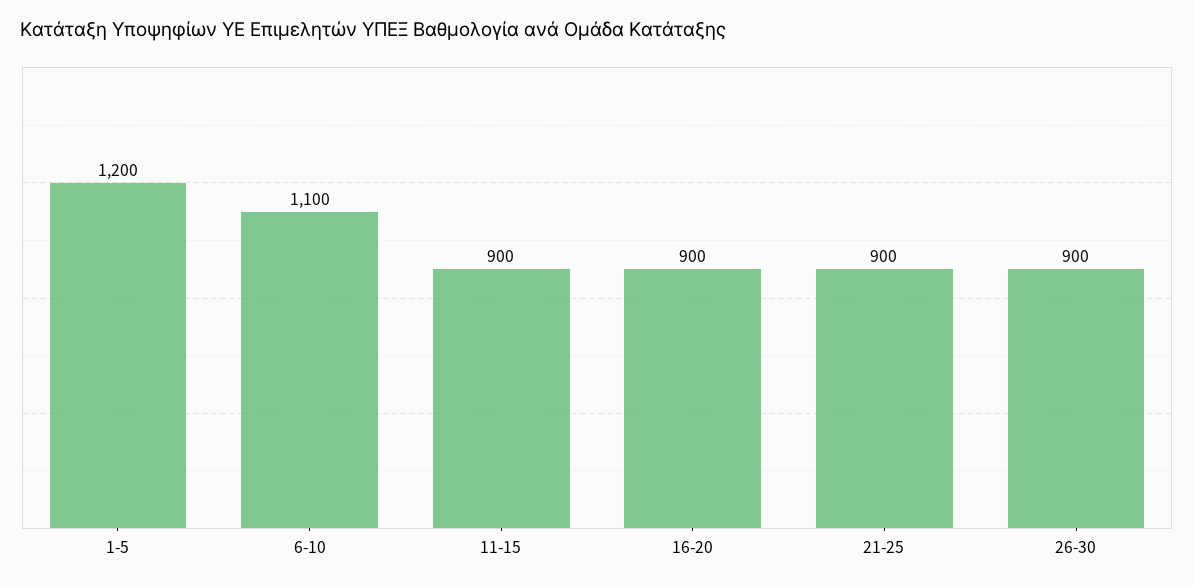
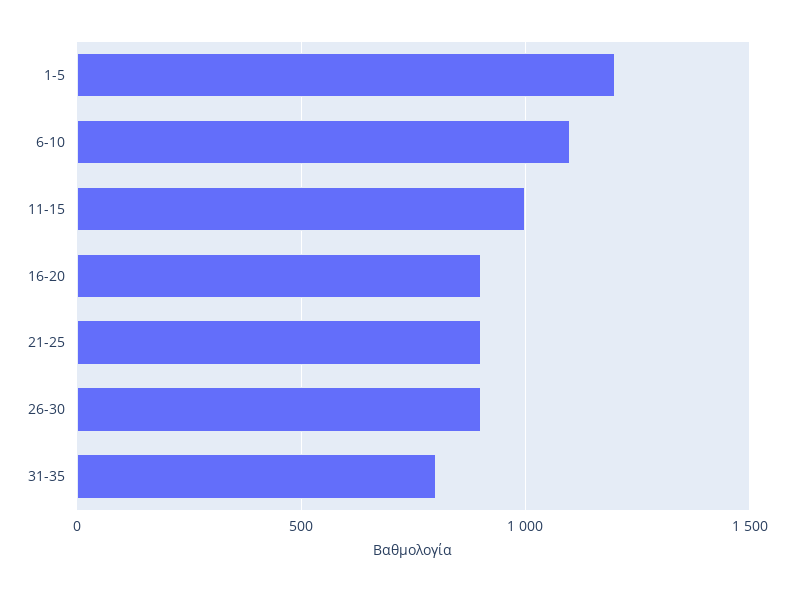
11-15: 900 -> 1000
31-35: none -> 800

